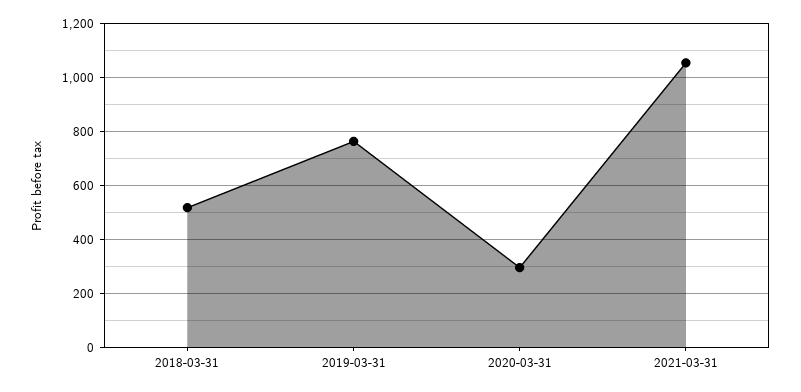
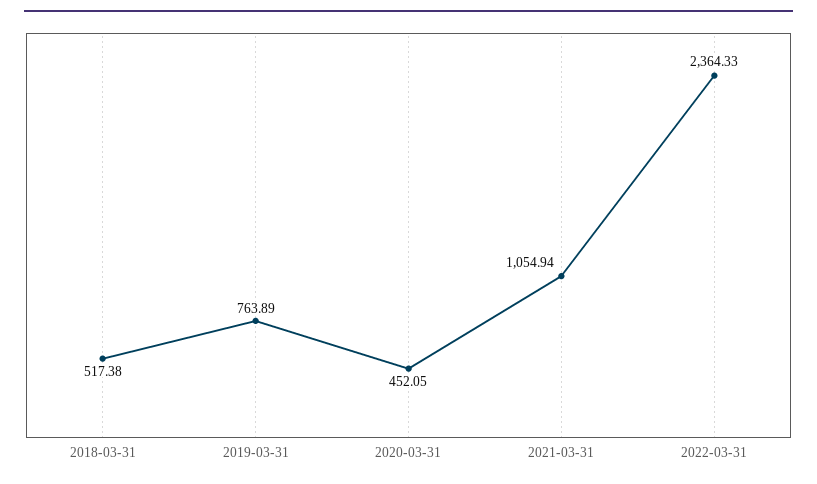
2020-03-31: 300 -> 452.05
2022-03-31: none -> 2364.33

